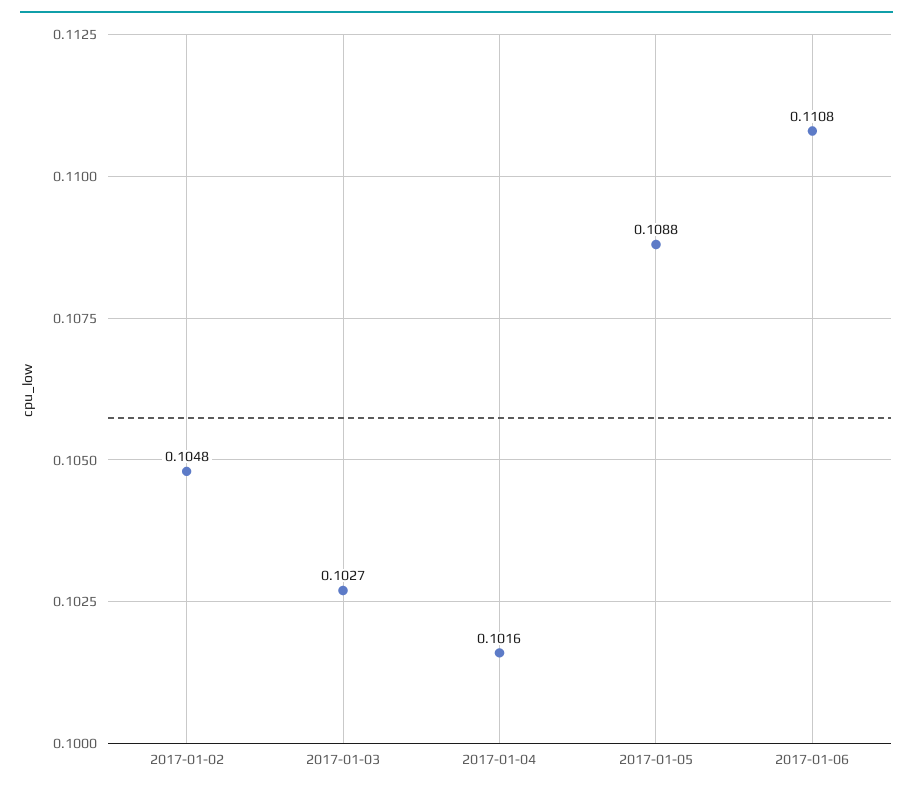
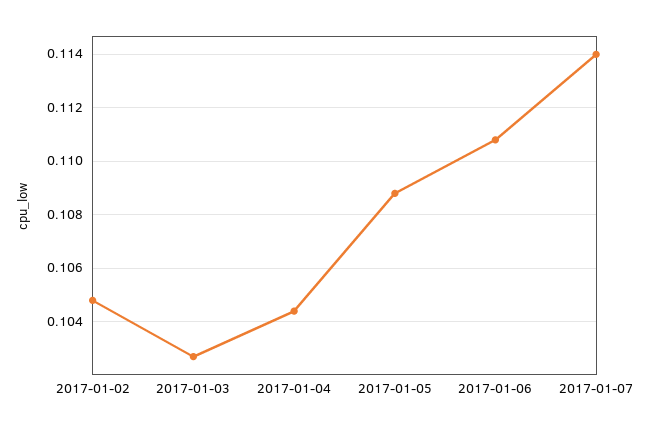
2017-01-04: 0.1016 -> 0.1045
2017-01-07: none -> 0.114

